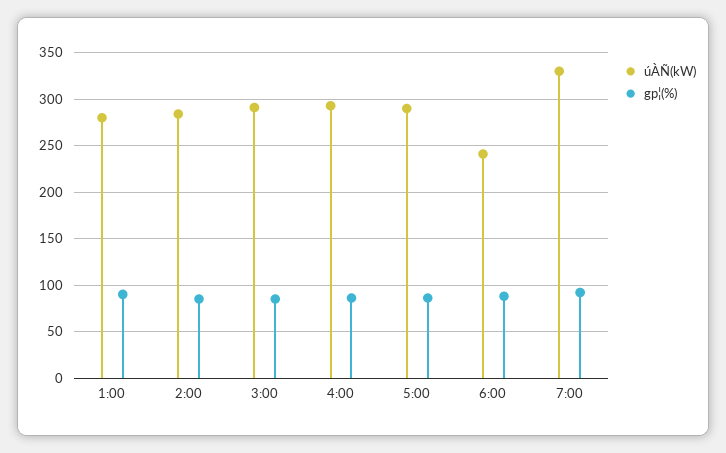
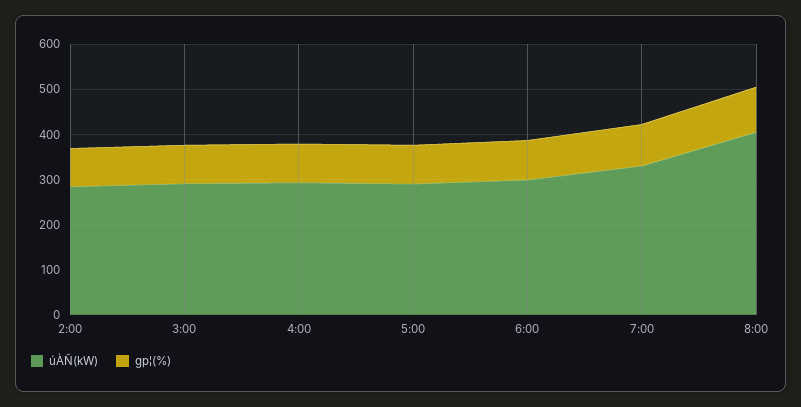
úÀÑ(kW), 1:00: 280 -> none
gp¦(%), 1:00: 90 -> none
úÀÑ(kW), 6:00: 240 -> 300
úÀÑ(kW), 8:00: none -> 400
gp¦(%), 8:00: none -> 100

